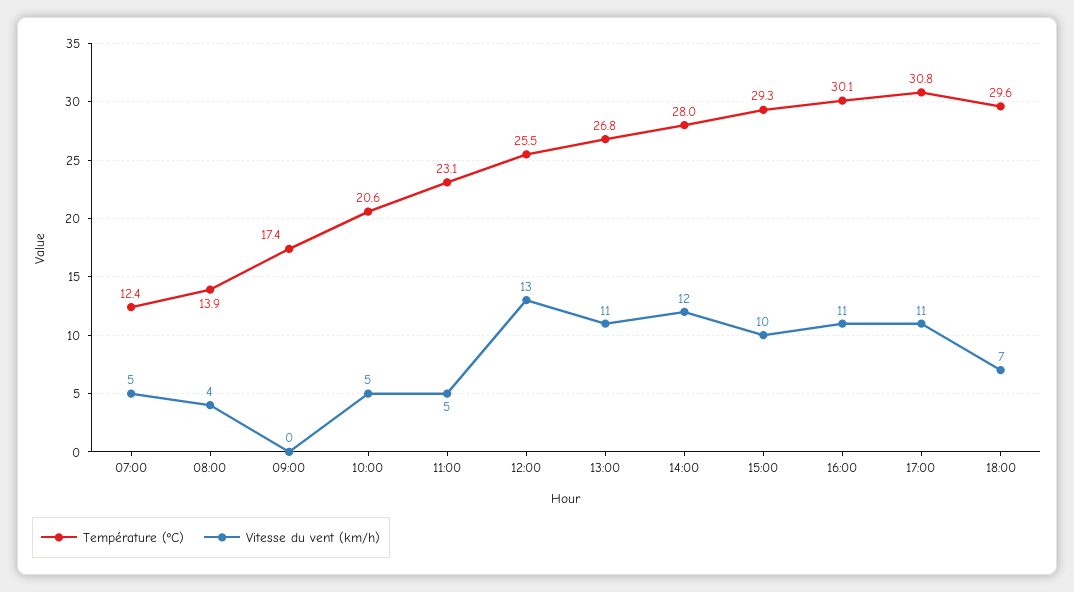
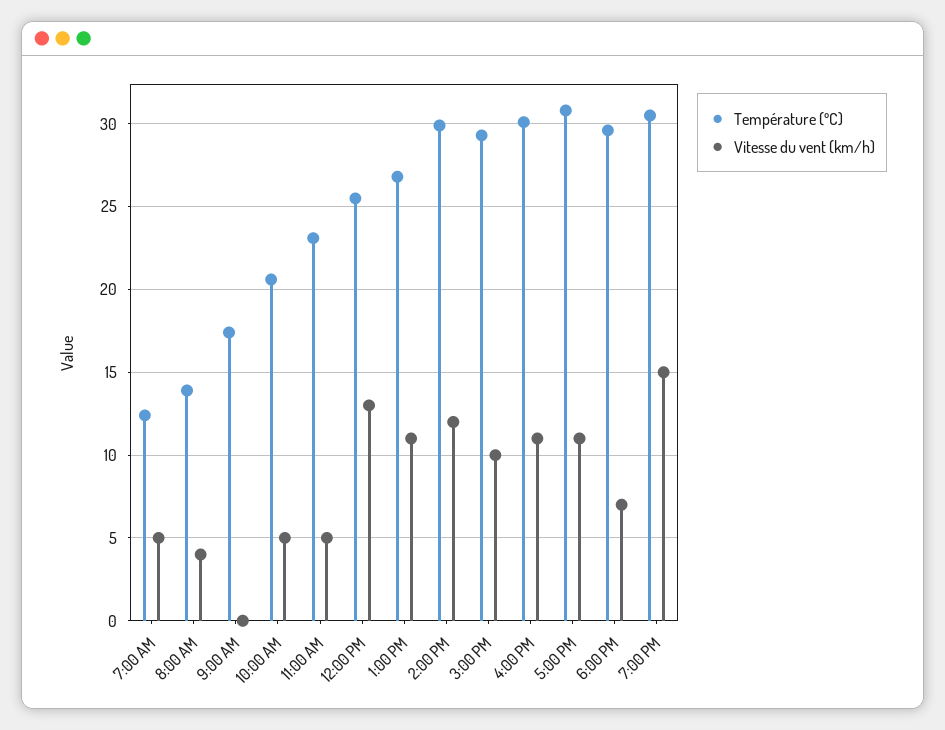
Température (ºC), 14:00: 28 -> 30
Température (ºC), 7:00 PM: none -> 30.5
Vitesse du vent (km/h), 7:00 PM: none -> 15

